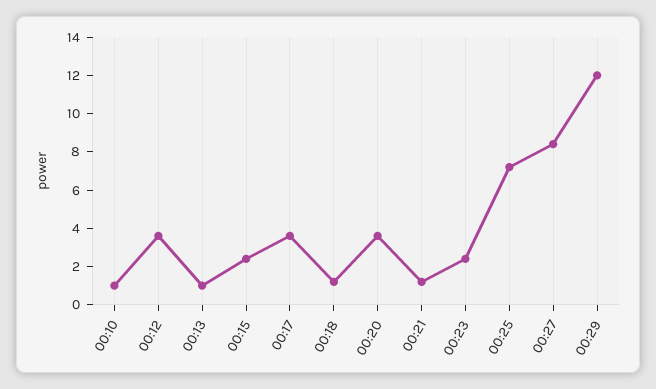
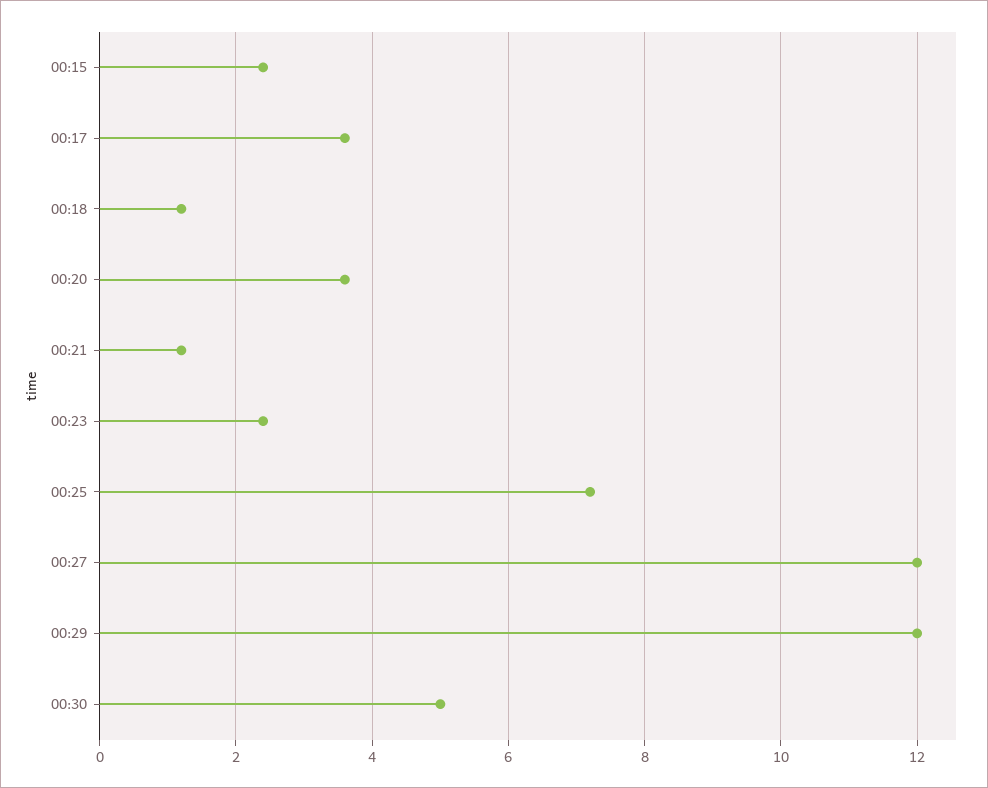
00:10: 1 -> none
00:12: 3.5 -> none
00:13: 1 -> none
00:27: 8.5 -> 12
00:30: none -> 5

